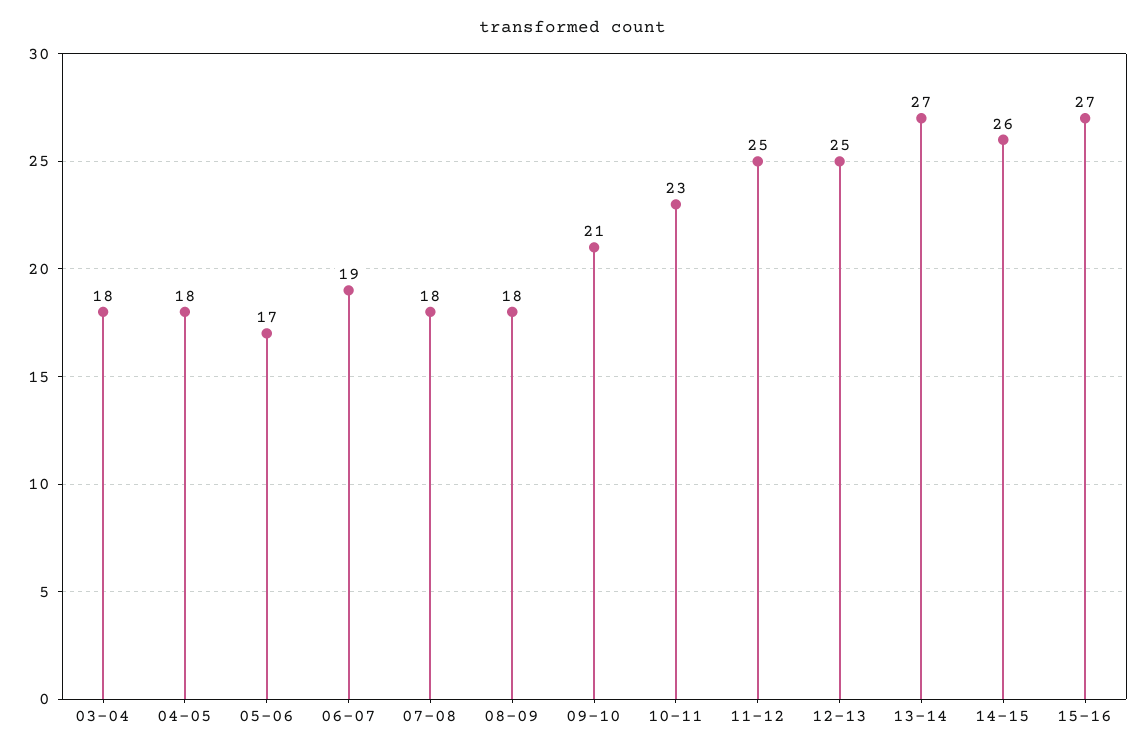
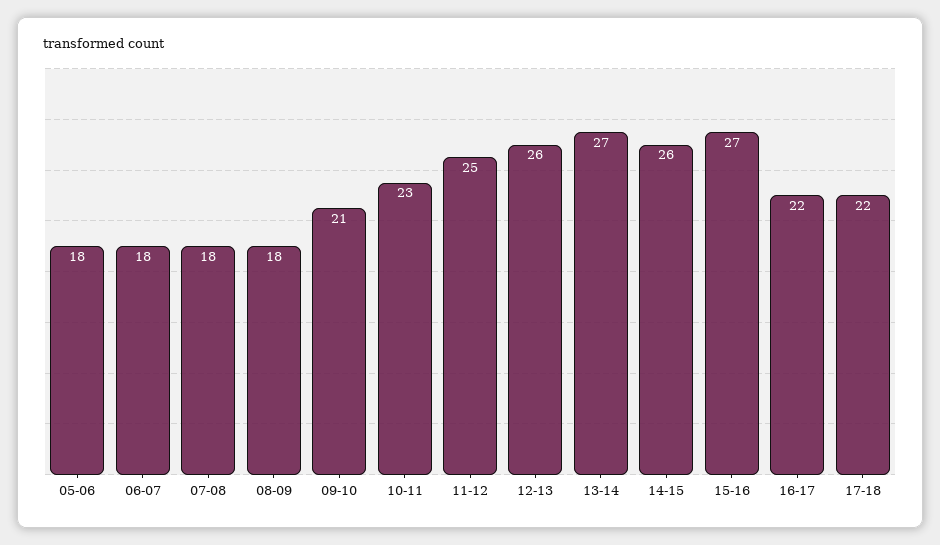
03-04: 18 -> none
04-05: 18 -> none
05-06: 17 -> 18
06-07: 19 -> 18
12-13: 25 -> 26
16-17: none -> 22
17-18: none -> 22

